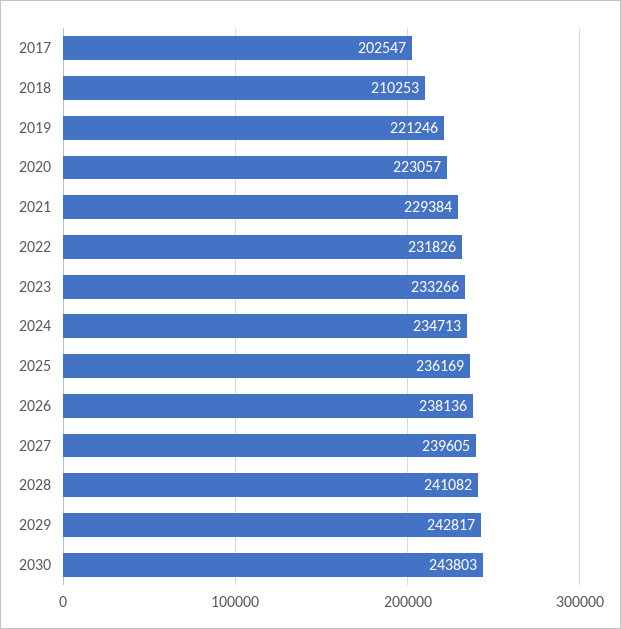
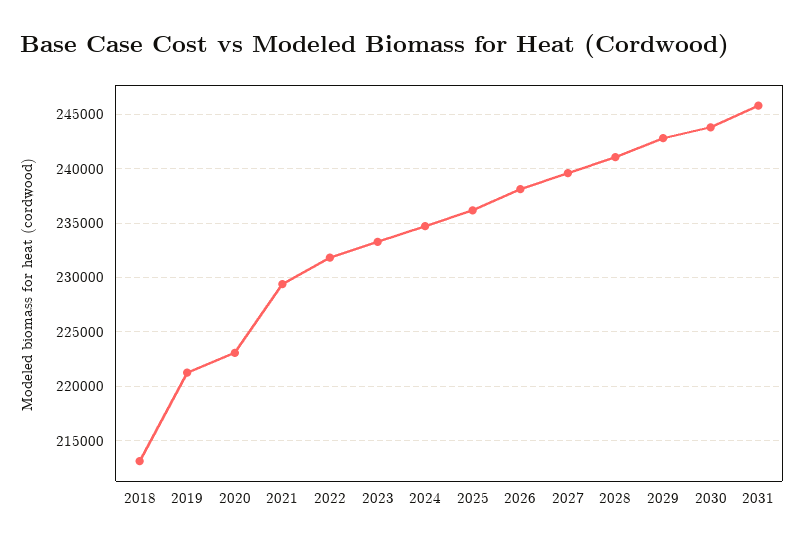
2017: 202547 -> none
2018: 210253 -> 213000
2031: none -> 246000

